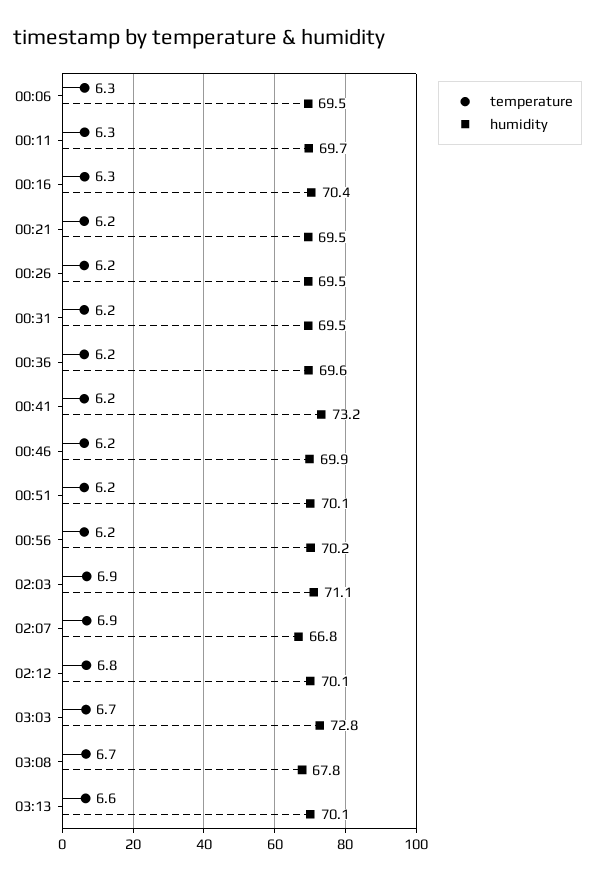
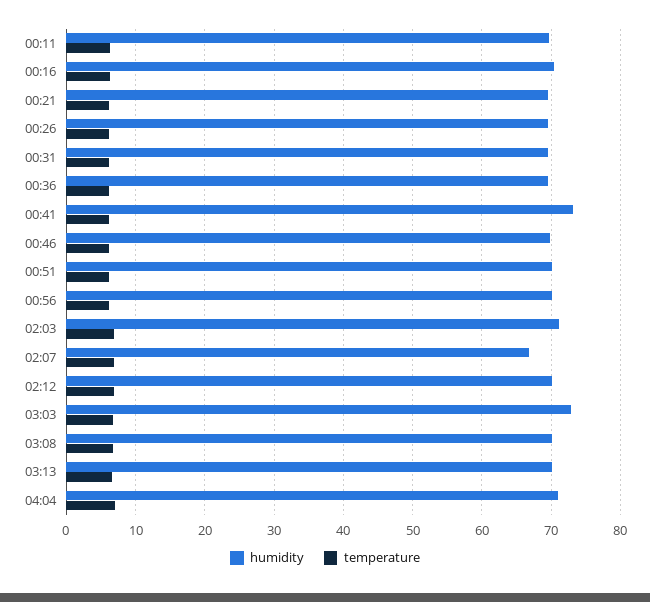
temperature, 00:06: 6.3 -> none
humidity, 00:06: 69.5 -> none
humidity, 03:08: 67.8 -> 70
humidity, 04:04: none -> 71
temperature, 04:04: none -> 7

